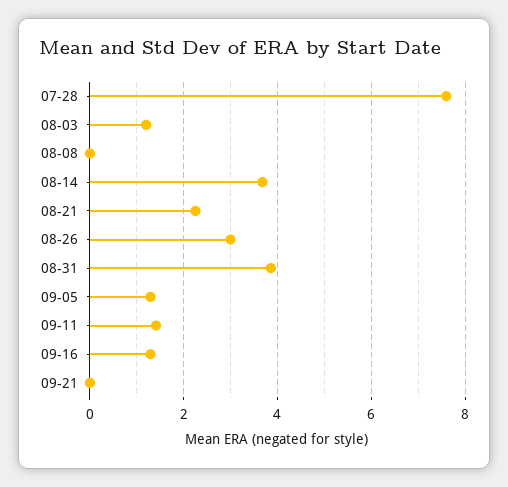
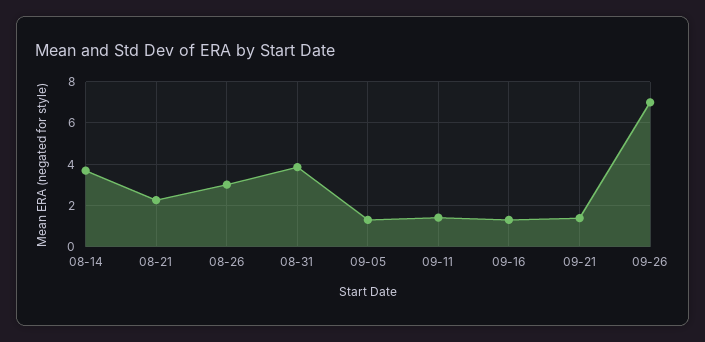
07-28: 7.6 -> none
08-03: 1.2 -> none
08-08: 0 -> none
09-21: 0 -> 1.5
09-26: none -> 7

